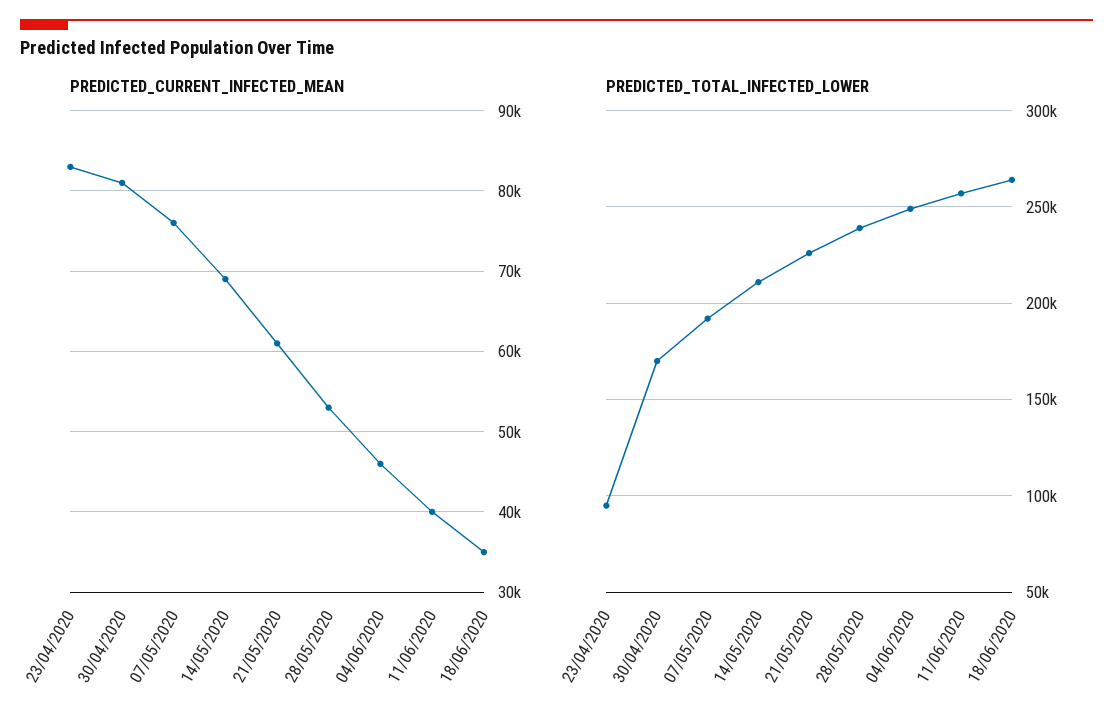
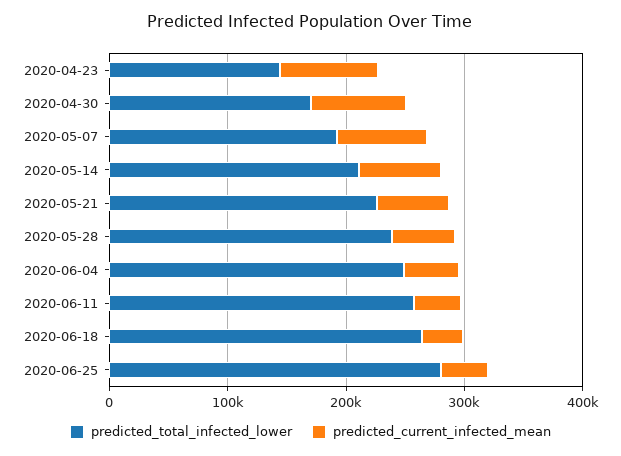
PREDICTED_TOTAL_INFECTED_LOWER, 23/04/2020: 95000 -> 140000
PREDICTED_TOTAL_INFECTED_LOWER, 2020-06-25: none -> 280000
PREDICTED_CURRENT_INFECTED_MEAN, 2020-06-25: none -> 40000

